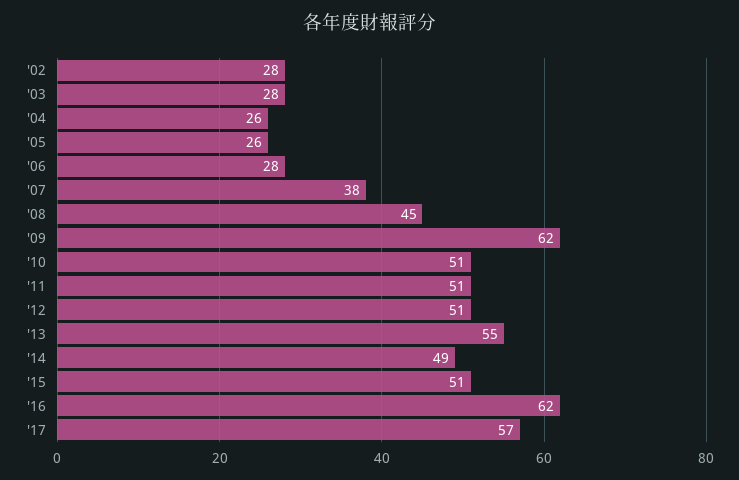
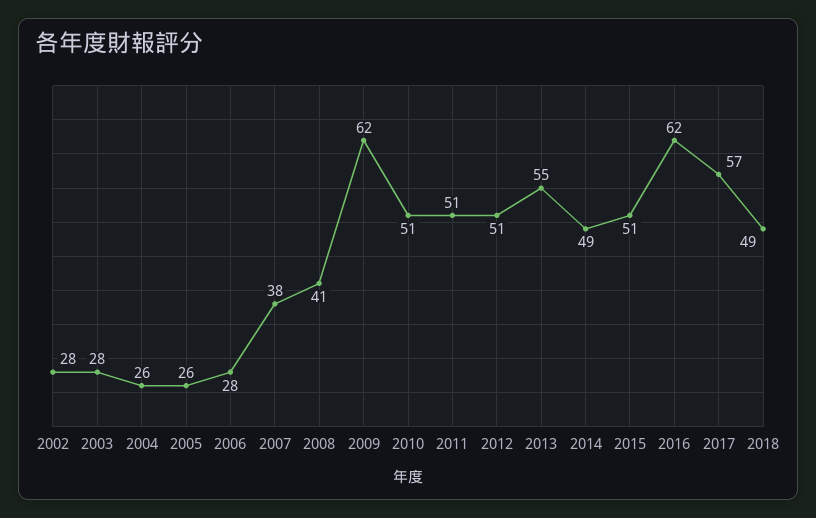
'08: 45 -> 41
2018: none -> 49

